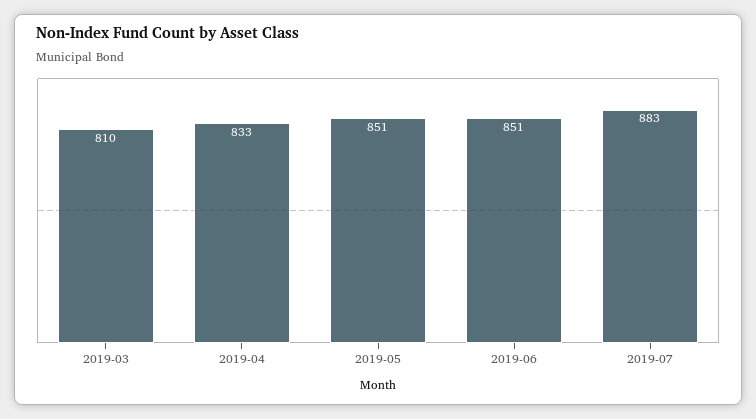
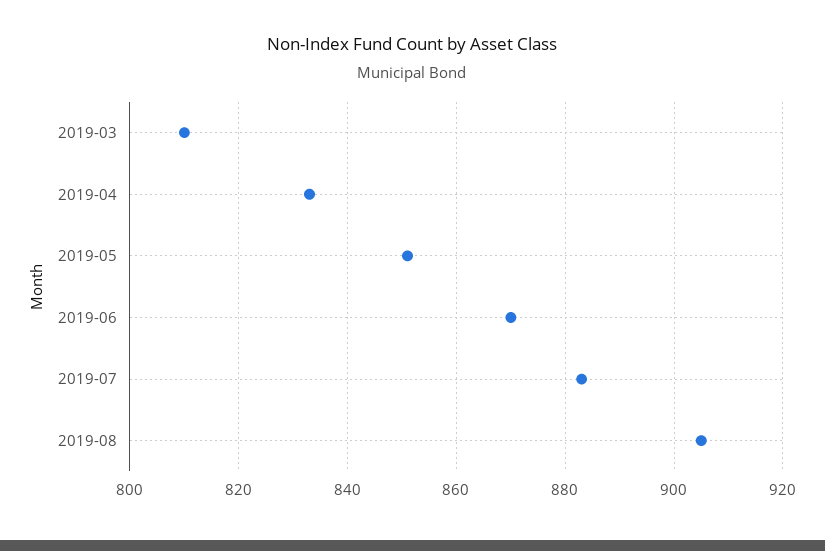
2019-06: 851 -> 870
2019-08: none -> 905

